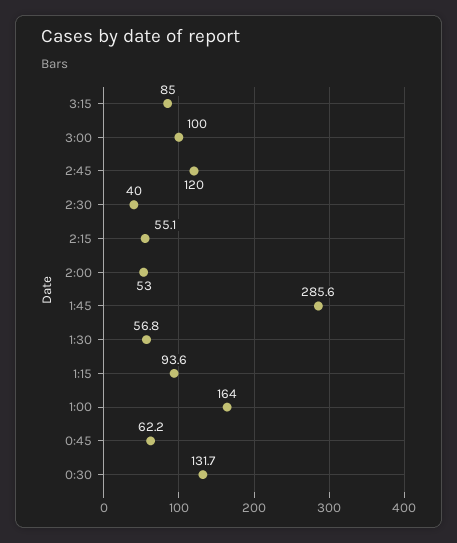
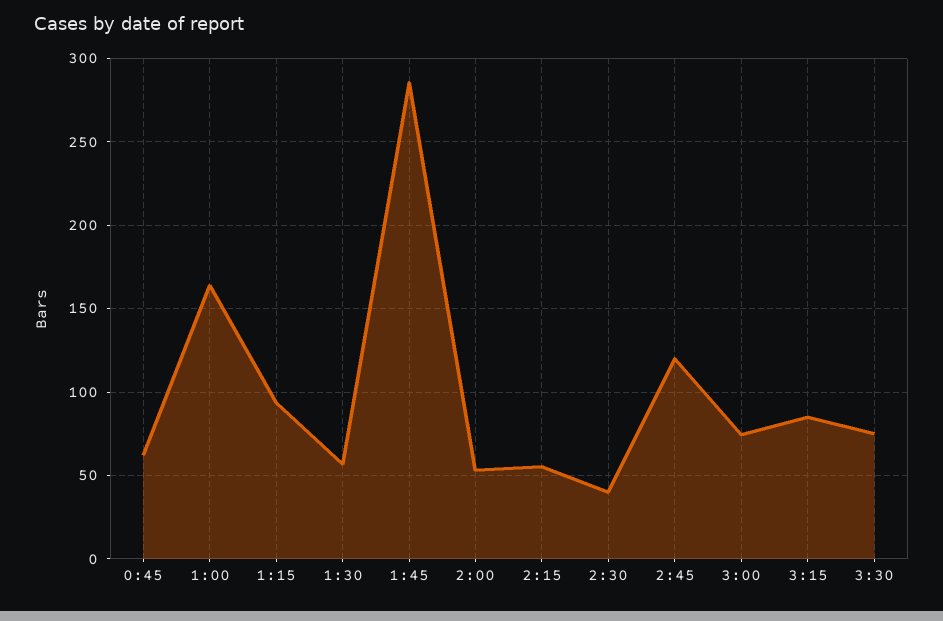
3:00: 100 -> 75
0:30: 131.7 -> none
3:30: none -> 75

